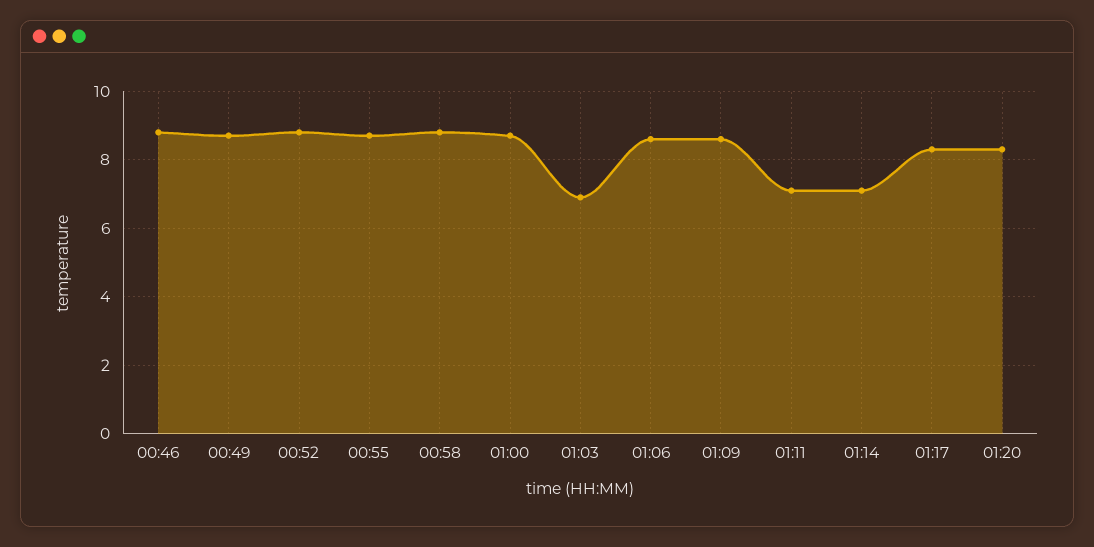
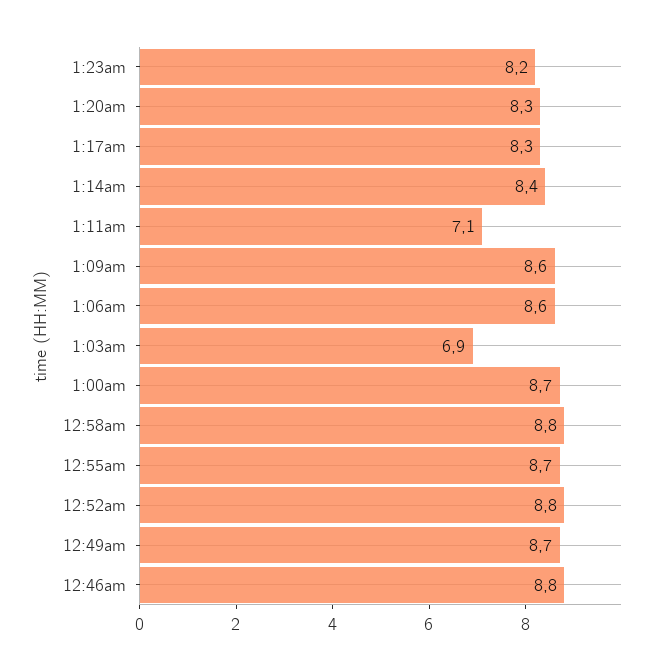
01:14: 7 -> 8.4
1:23am: none -> 8.2

